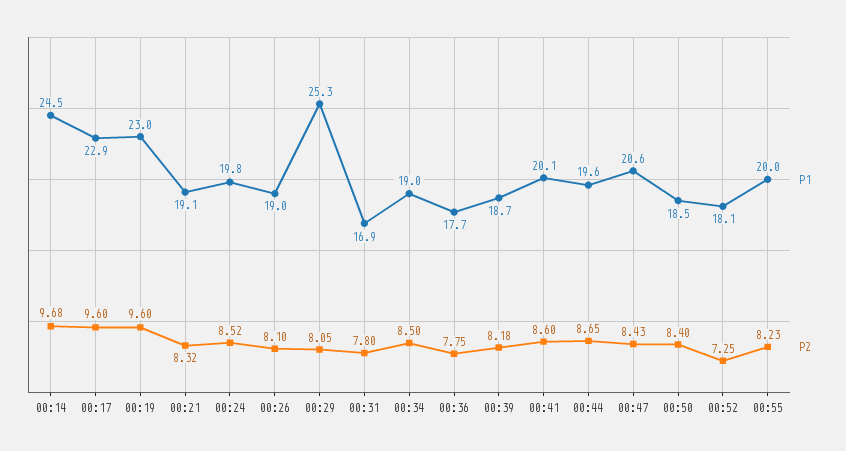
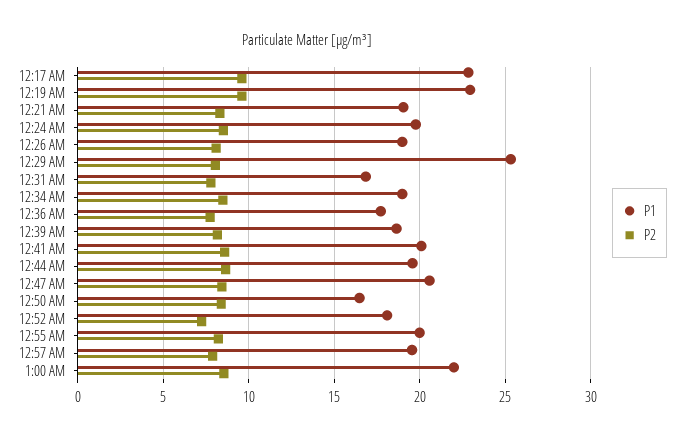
P1, 00:14: 24.5 -> none
P2, 00:14: 9.68 -> none
P1, 00:50: 18.5 -> 16.5
P1, 12:57 AM: none -> 19.5
P2, 12:57 AM: none -> 8
P1, 1:00 AM: none -> 22
P2, 1:00 AM: none -> 8.5

